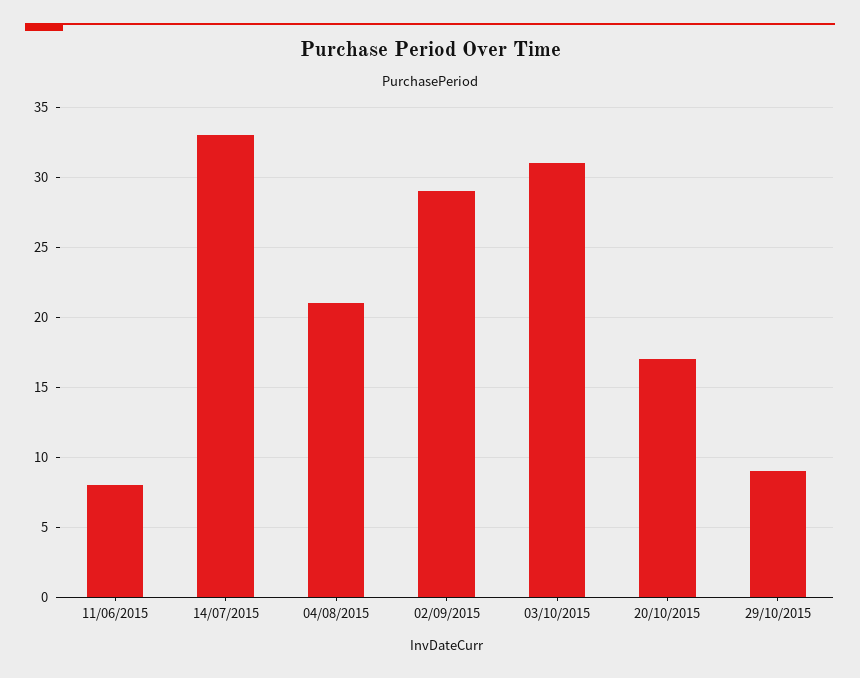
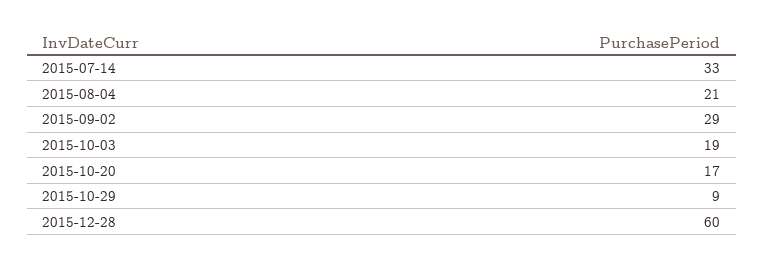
11/06/2015: 8 -> none
03/10/2015: 31 -> 19
2015-12-28: none -> 60

